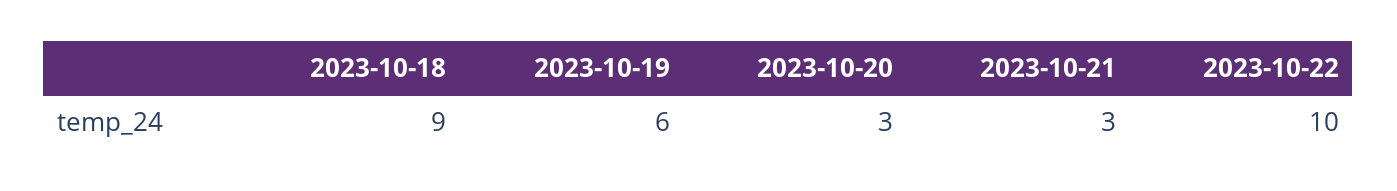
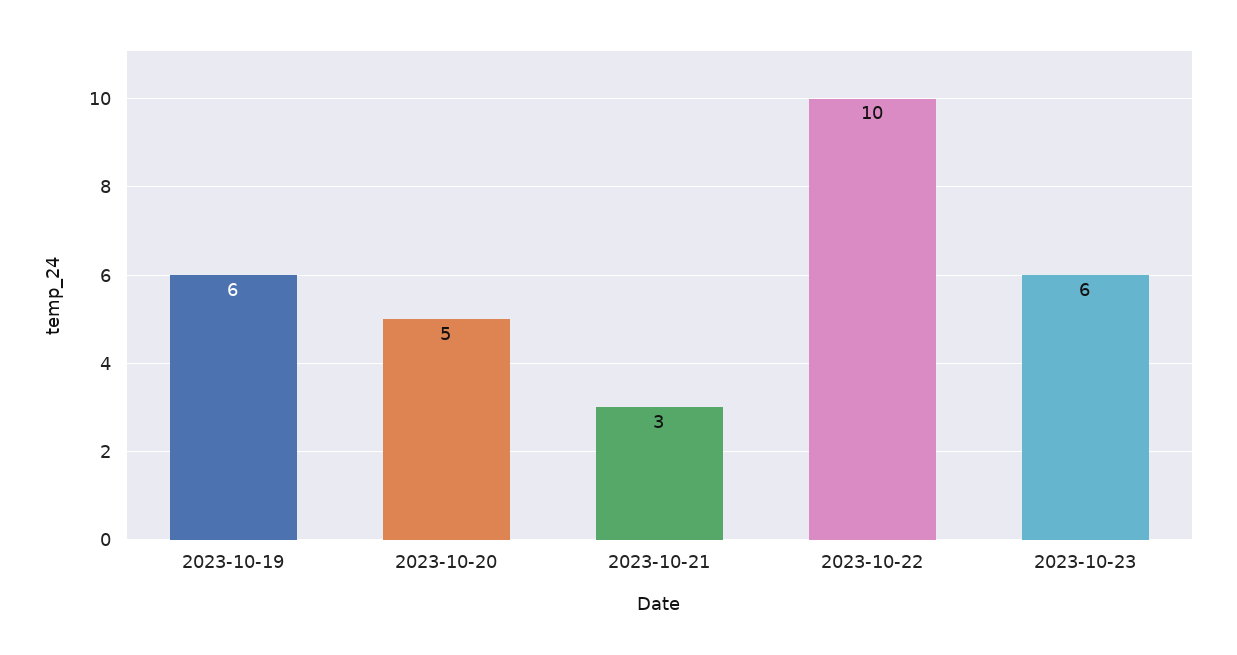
2023-10-18: 9 -> none
2023-10-20: 3 -> 5
2023-10-23: none -> 6

